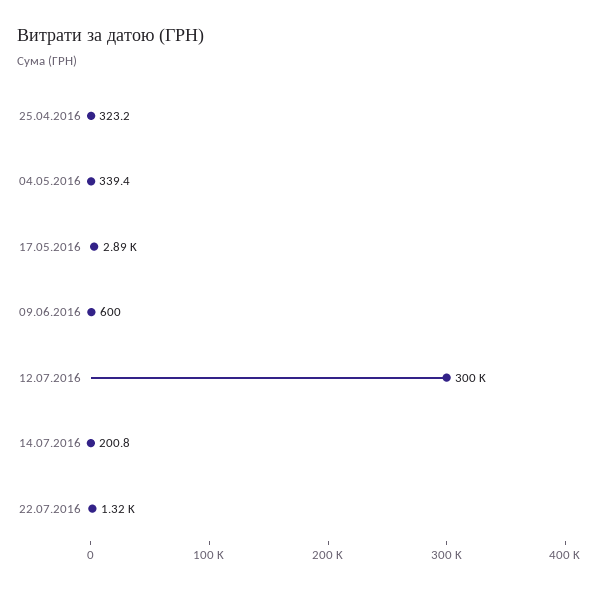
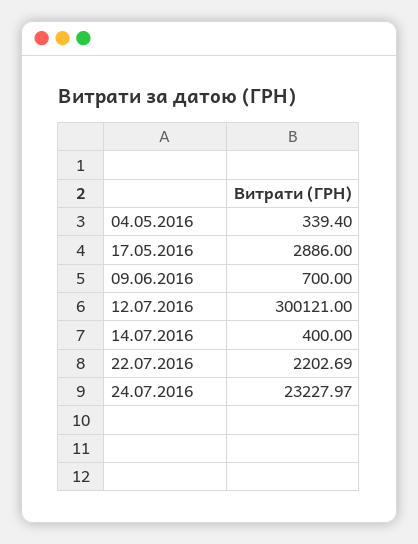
25.04.2016: 323.2 -> none
09.06.2016: 600 -> 700
14.07.2016: 200.8 -> 400
22.07.2016: 1320 -> 2202.69
24.07.2016: none -> 23227.97

